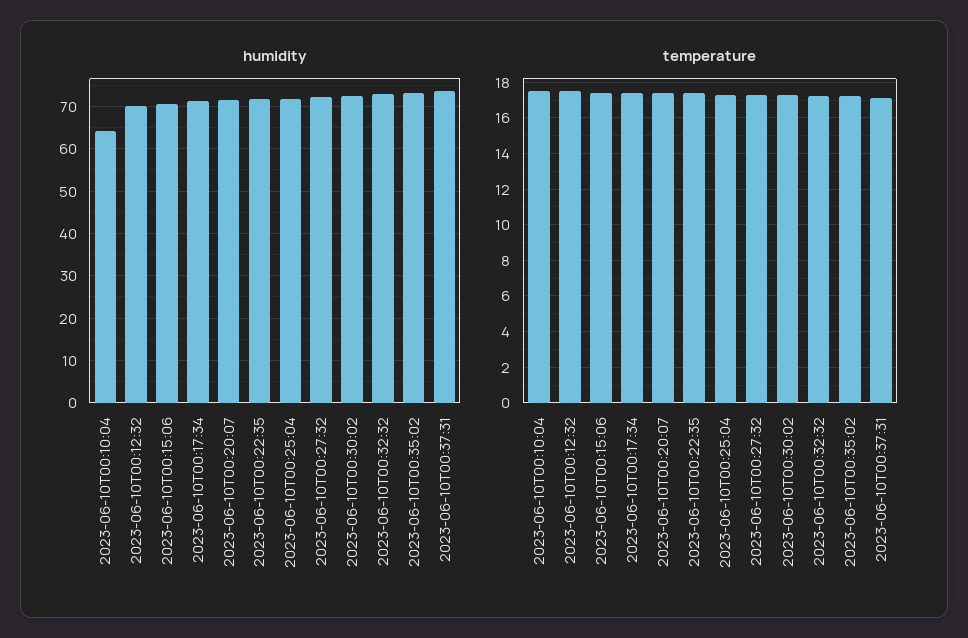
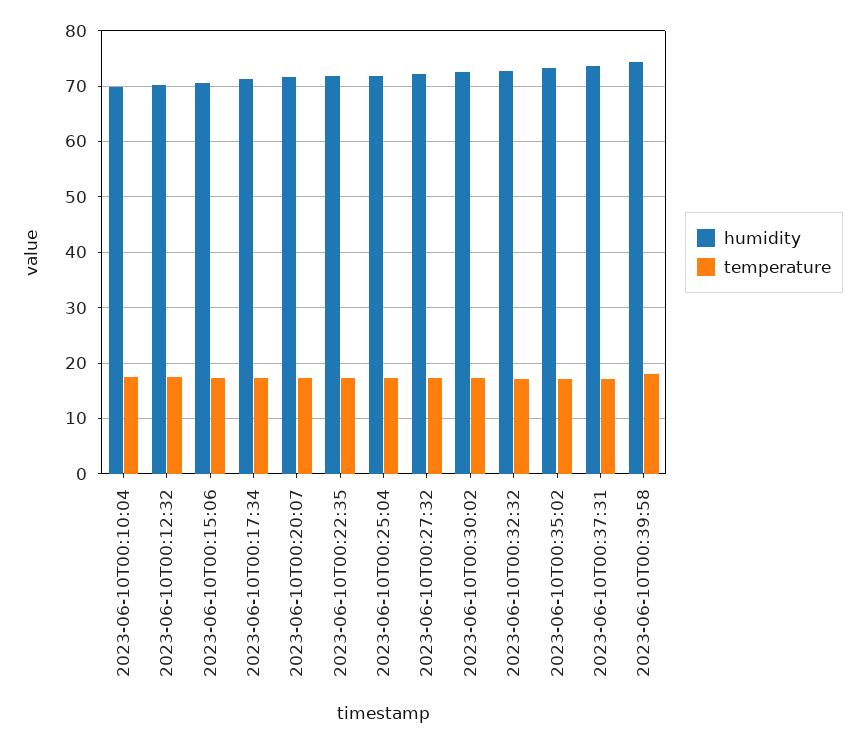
humidity, 2023-06-10T00:10:04: 64 -> 70
humidity, 2023-06-10T00:39:58: none -> 74
temperature, 2023-06-10T00:39:58: none -> 18

